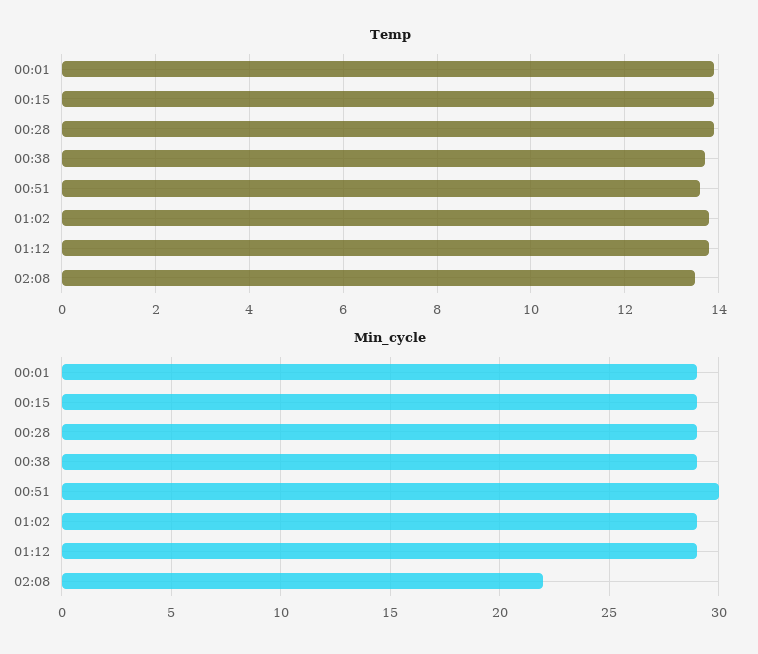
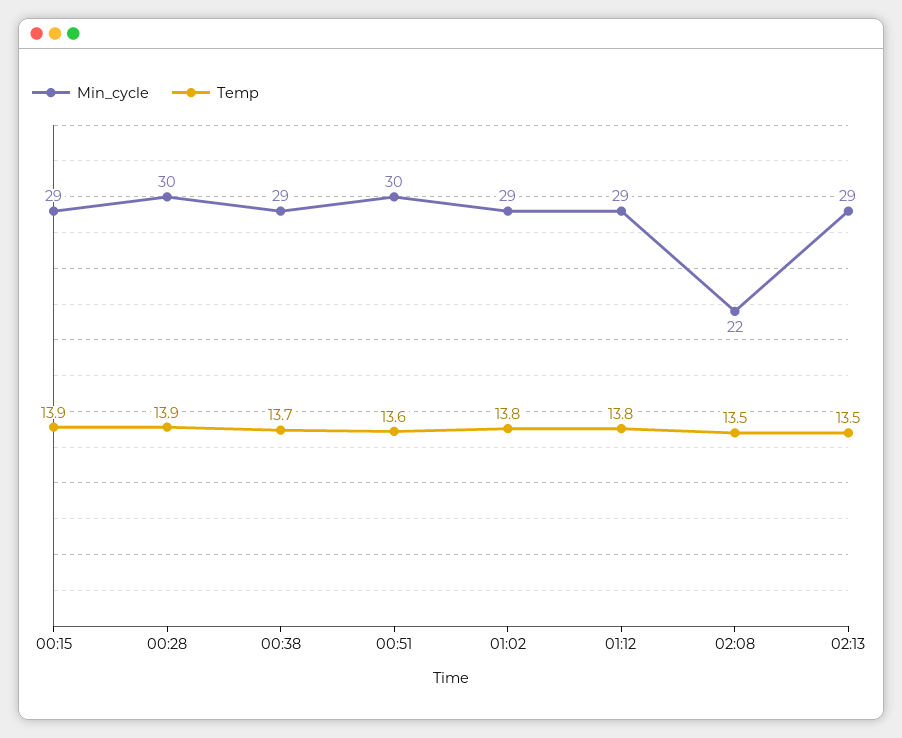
Temp, 00:01: 14 -> none
Min_cycle, 00:01: 29 -> none
Min_cycle, 00:28: 29 -> 30
Min_cycle, 02:13: none -> 29
Temp, 02:13: none -> 13.5

